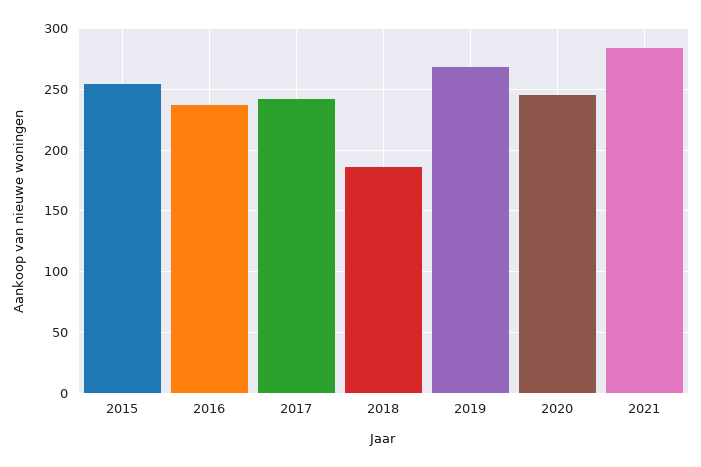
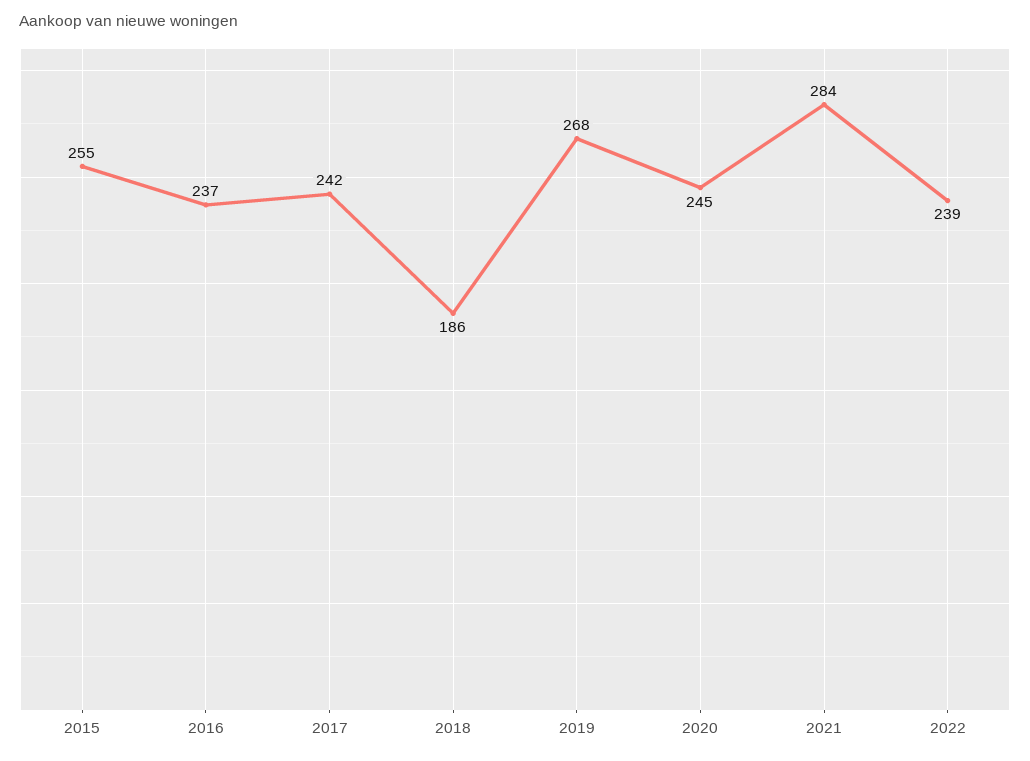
2022: none -> 239

